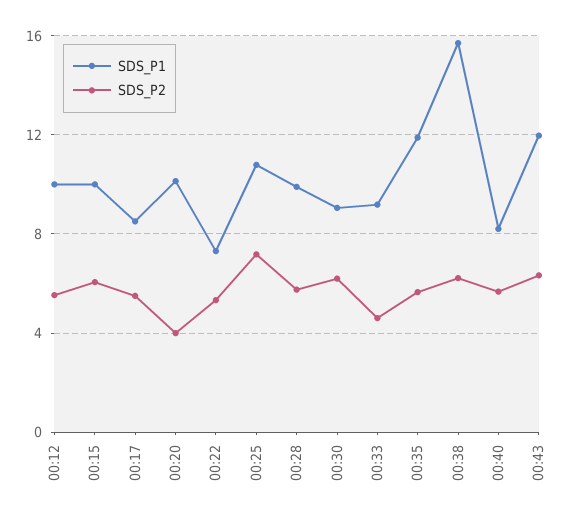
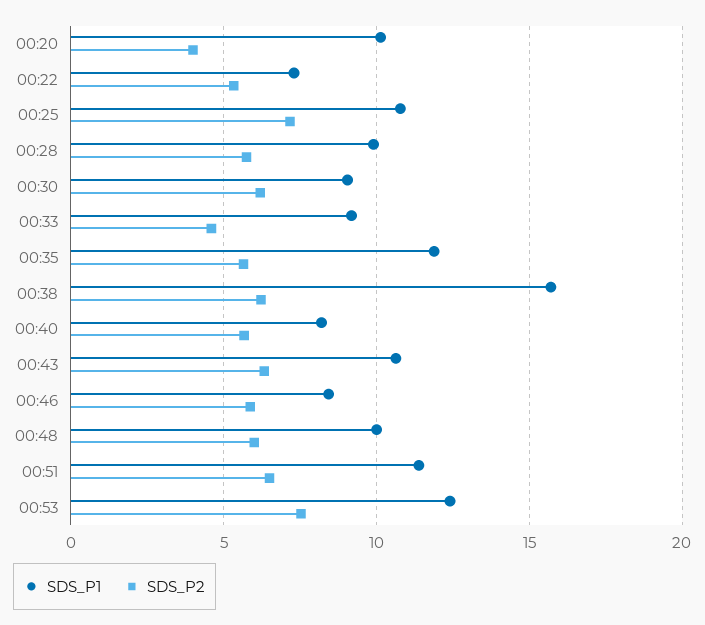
SDS_P1, 00:12: 10 -> none
SDS_P2, 00:12: 5.5 -> none
SDS_P1, 00:15: 10 -> none
SDS_P2, 00:15: 6 -> none
SDS_P1, 00:17: 8.5 -> none
SDS_P2, 00:17: 5.5 -> none
SDS_P1, 00:43: 12 -> 10.5
SDS_P1, 00:46: none -> 8.5
SDS_P2, 00:46: none -> 6
SDS_P1, 00:48: none -> 10
SDS_P2, 00:48: none -> 6
SDS_P1, 00:51: none -> 11.5
SDS_P2, 00:51: none -> 6.5
SDS_P1, 00:53: none -> 12.5
SDS_P2, 00:53: none -> 7.5

